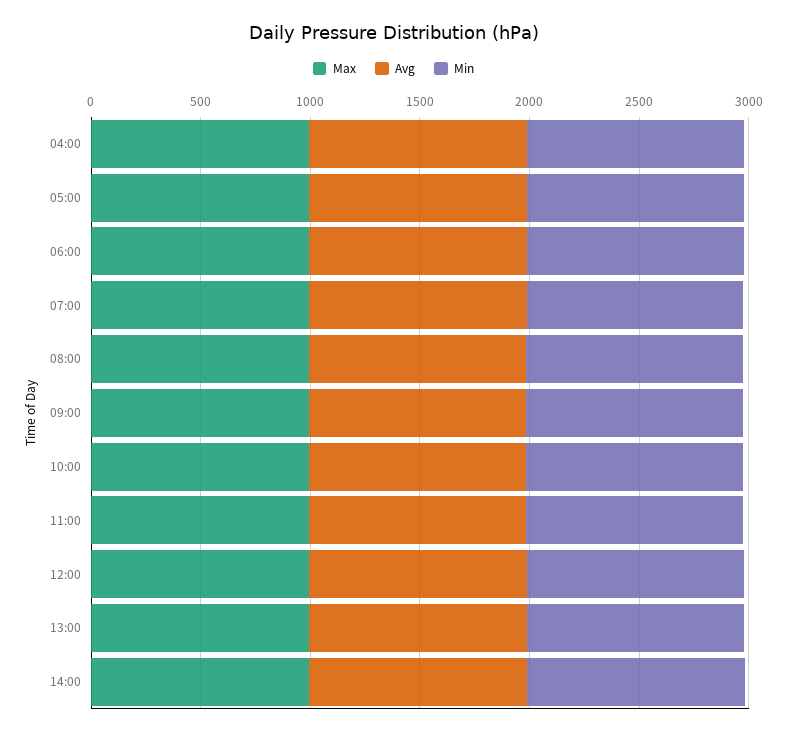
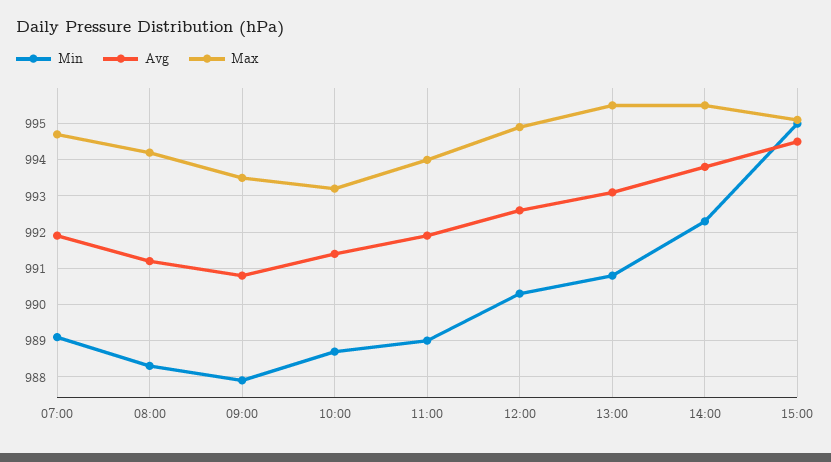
Max, 04:00: 1000 -> none
Avg, 04:00: 1000 -> none
Min, 04:00: 1000 -> none
Max, 05:00: 1000 -> none
Avg, 05:00: 1000 -> none
Min, 05:00: 1000 -> none
Max, 06:00: 1000 -> none
Avg, 06:00: 1000 -> none
Min, 06:00: 1000 -> none
Min, 15:00: none -> 995
Avg, 15:00: none -> 994.5
Max, 15:00: none -> 995

